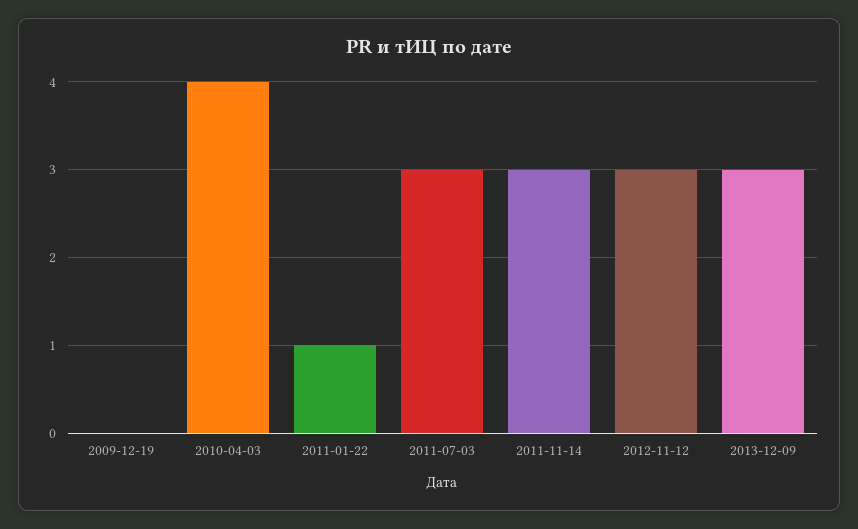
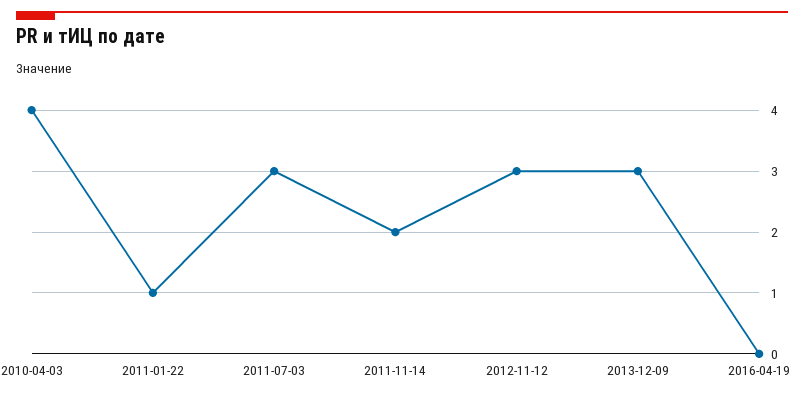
2009-12-19: 0 -> none
2011-11-14: 3 -> 2
2016-04-19: none -> 0

